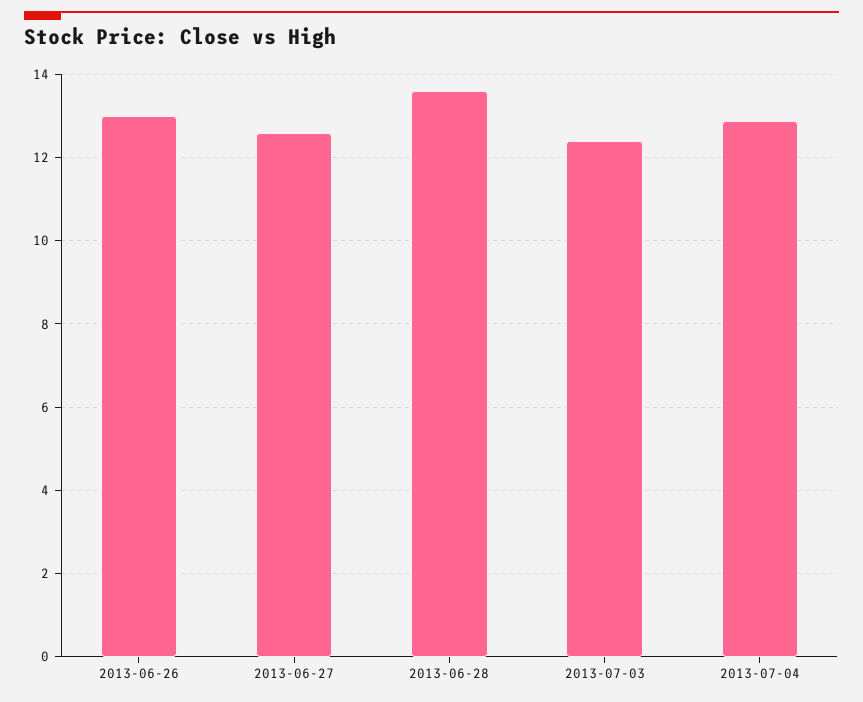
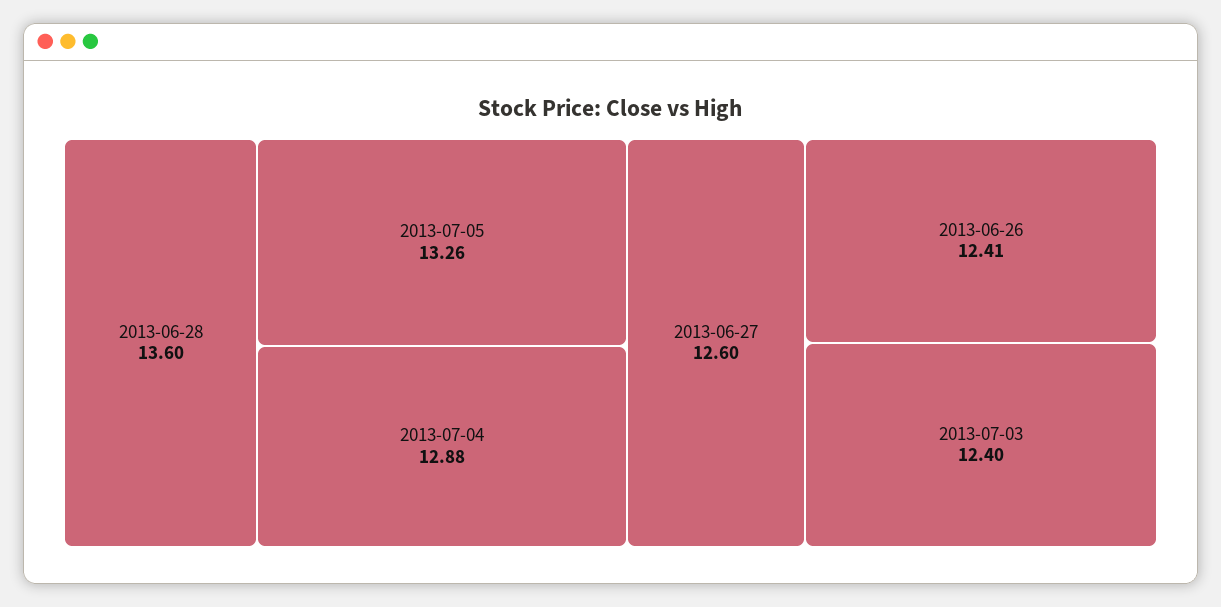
2013-06-26: 13 -> 12.41
2013-07-05: none -> 13.26

